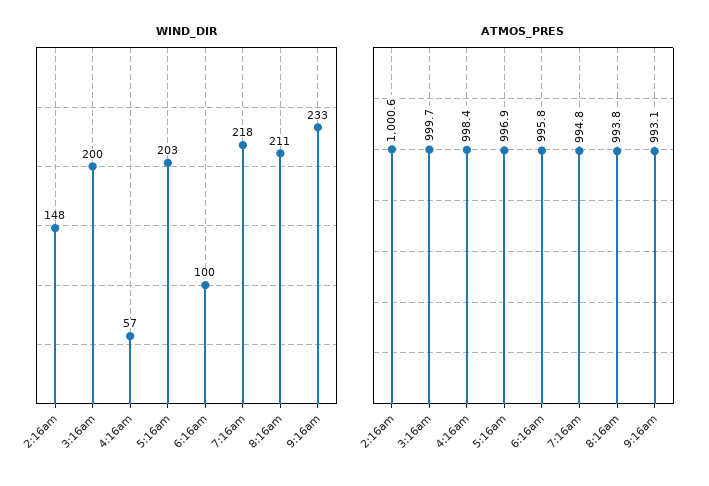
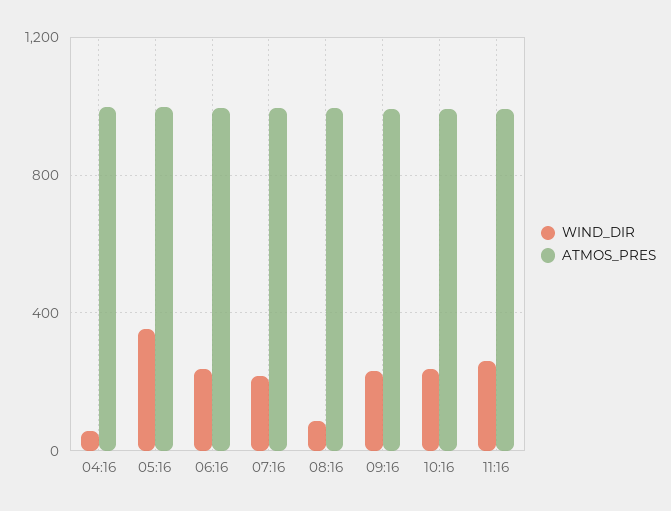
WIND_DIR, 2:16am: 148 -> none
WIND_DIR, 3:16am: 200 -> none
WIND_DIR, 5:16am: 203 -> 350
WIND_DIR, 6:16am: 100 -> 250
WIND_DIR, 8:16am: 211 -> 100
ATMOS_PRES, 2:16am: 1000.6 -> none
ATMOS_PRES, 3:16am: 999.7 -> none
WIND_DIR, 10:16: none -> 250
ATMOS_PRES, 10:16: none -> 1000
WIND_DIR, 11:16: none -> 250
ATMOS_PRES, 11:16: none -> 1000

